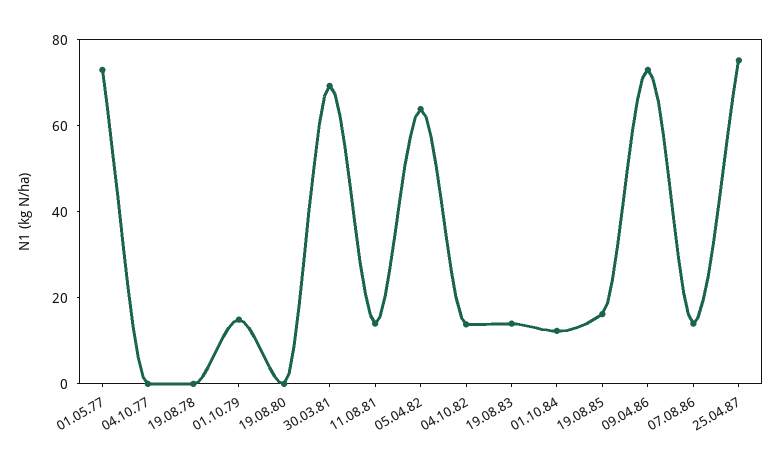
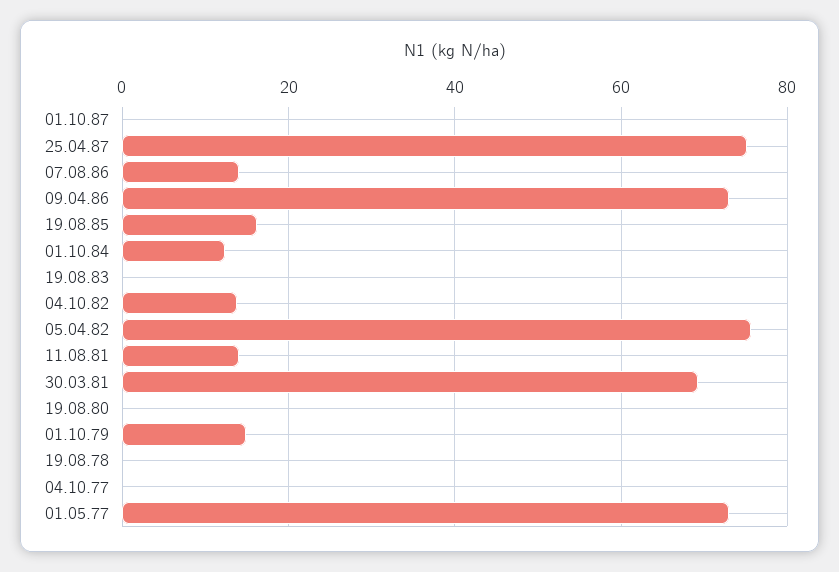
05.04.82: 65 -> 76
19.08.83: 15 -> 0
01.10.87: none -> 0

